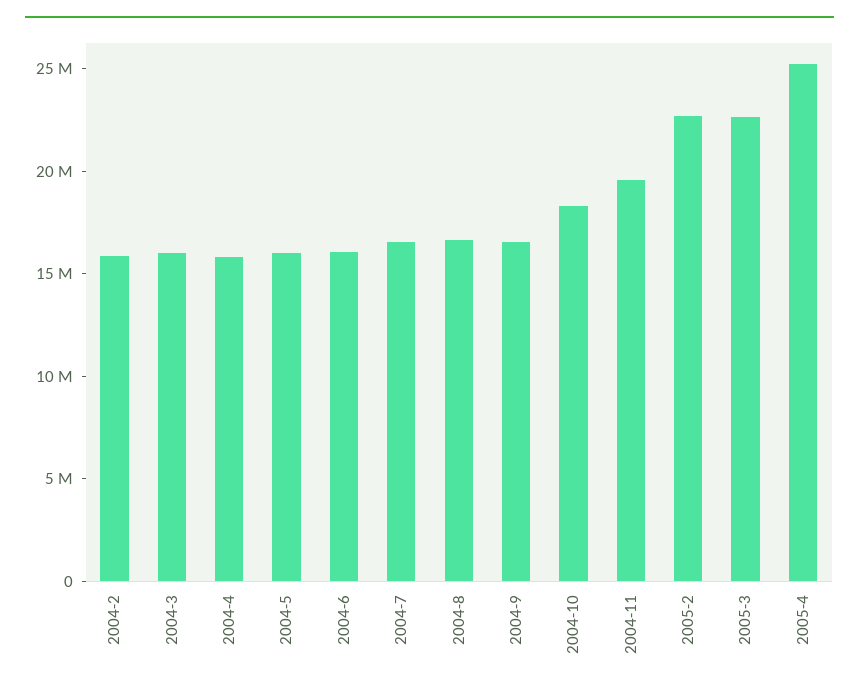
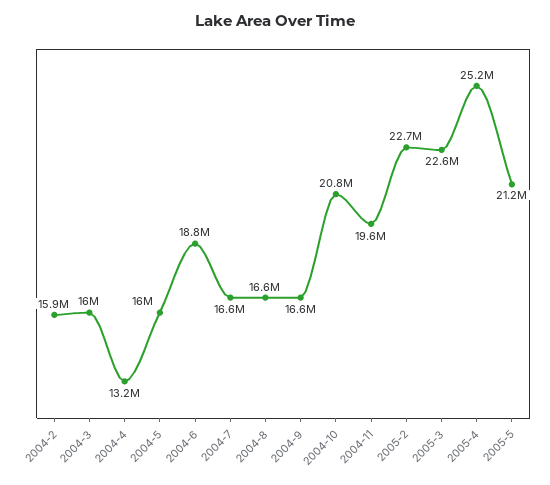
2004-4: 16000000 -> 13200000
2004-6: 16000000 -> 18800000
2004-10: 18000000 -> 20800000
2005-5: none -> 21200000

